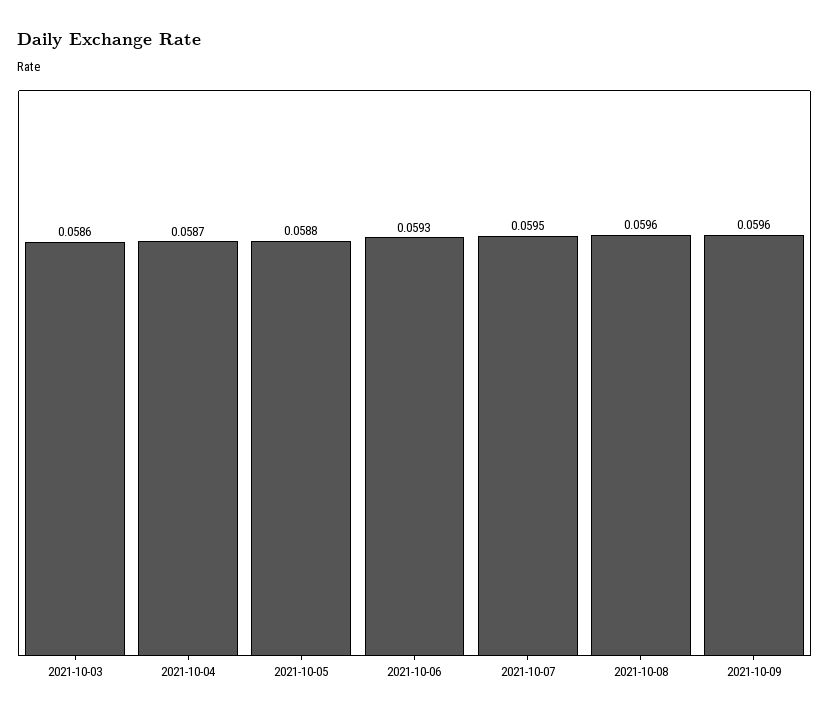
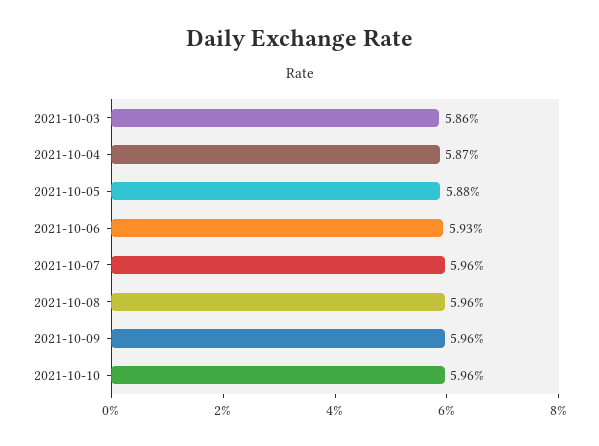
2021-10-07: 0.0595 -> 0.0596
2021-10-10: none -> 0.0596

